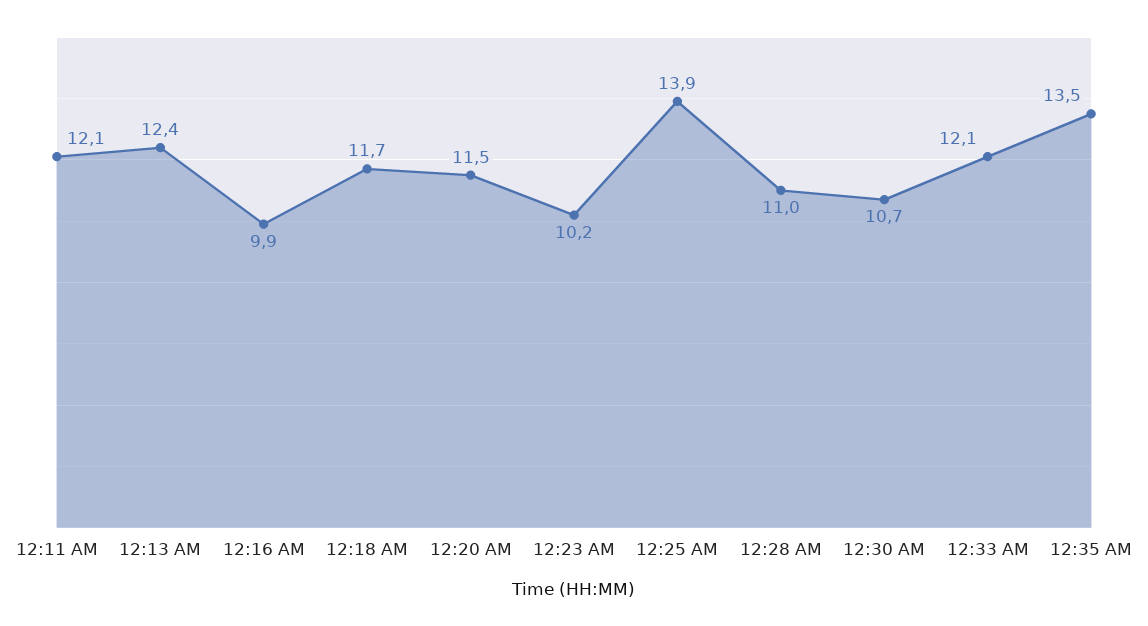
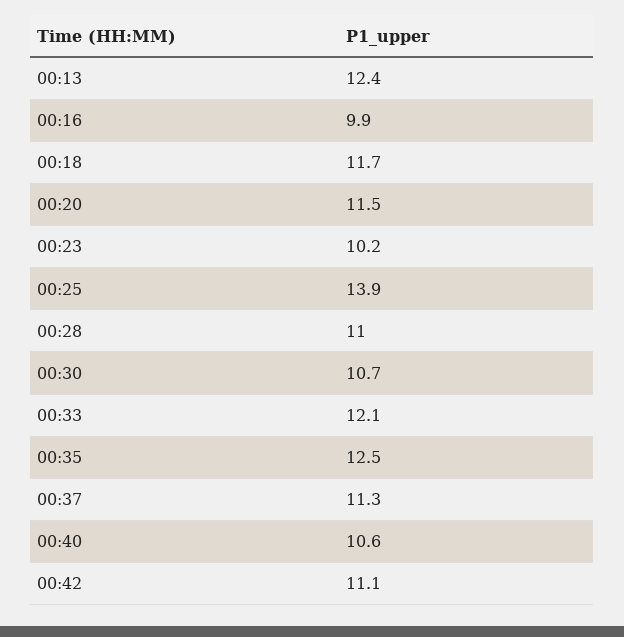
12:11 AM: 12.1 -> none
12:35 AM: 13.5 -> 12.5
00:37: none -> 11.3
00:40: none -> 10.6
00:42: none -> 11.1

